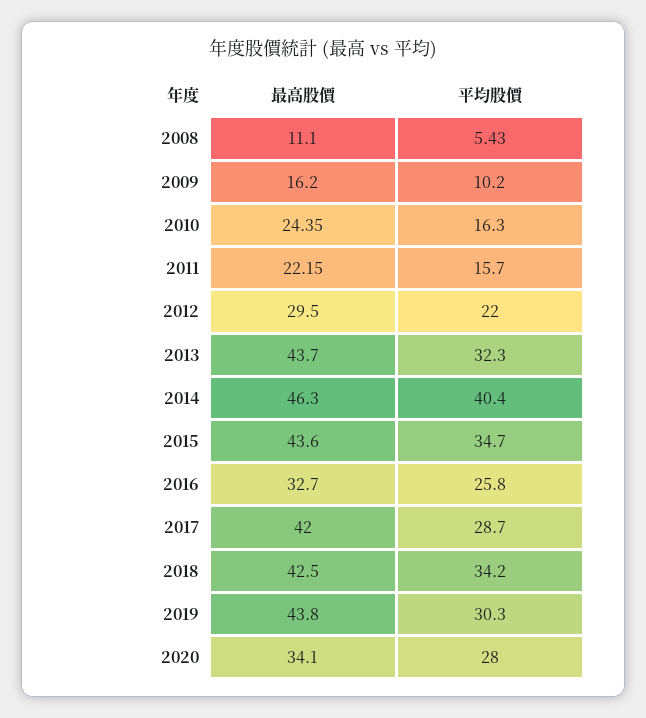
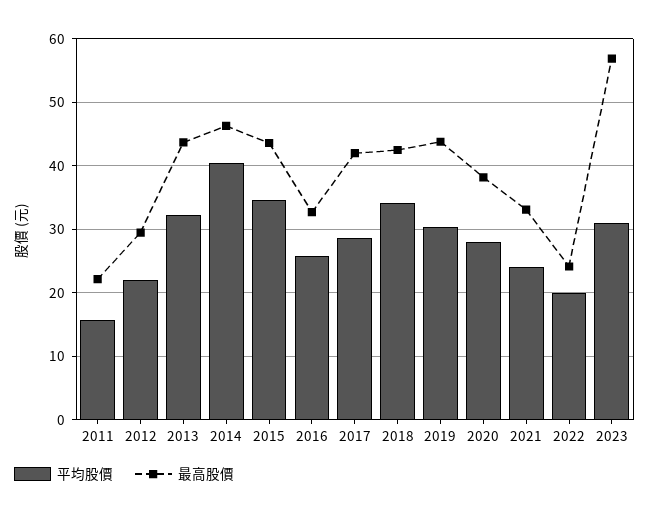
最高股價, 2008: 11.1 -> none
平均股價, 2008: 5.43 -> none
最高股價, 2009: 16.2 -> none
平均股價, 2009: 10.2 -> none
最高股價, 2010: 24.35 -> none
平均股價, 2010: 16.3 -> none
最高股價, 2020: 34.1 -> 38
平均股價, 2021: none -> 24
最高股價, 2021: none -> 33
平均股價, 2022: none -> 20
最高股價, 2022: none -> 24
平均股價, 2023: none -> 31
最高股價, 2023: none -> 57

